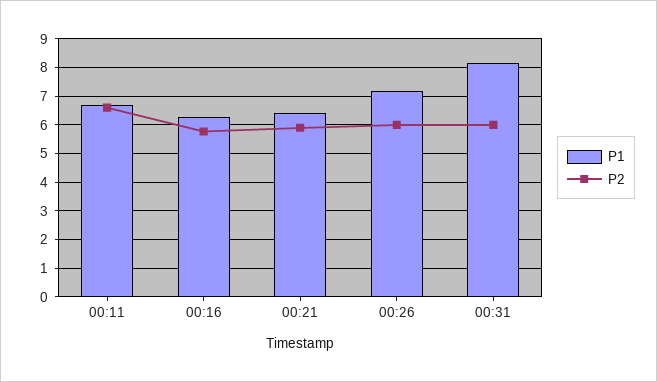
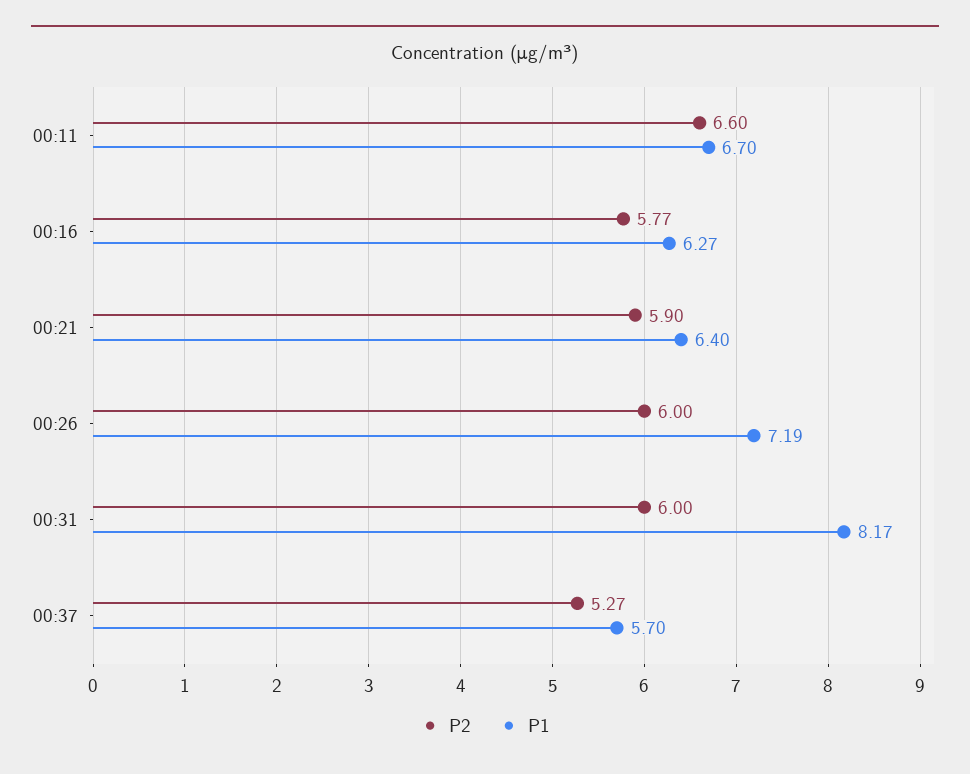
P2, 00:37: none -> 5.27
P1, 00:37: none -> 5.7

